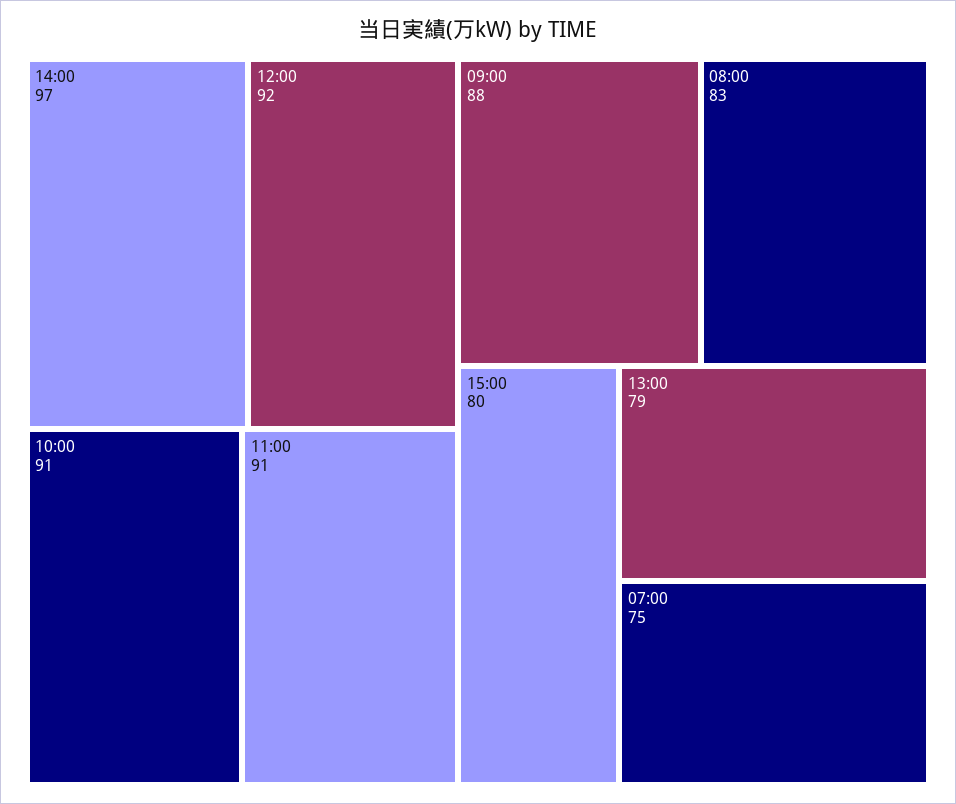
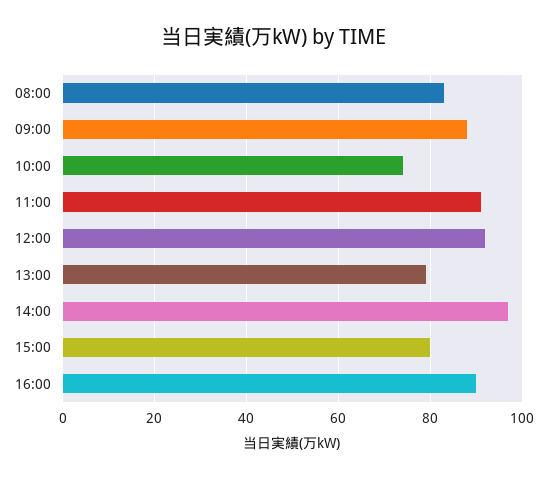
10:00: 91 -> 75
07:00: 75 -> none
16:00: none -> 90

